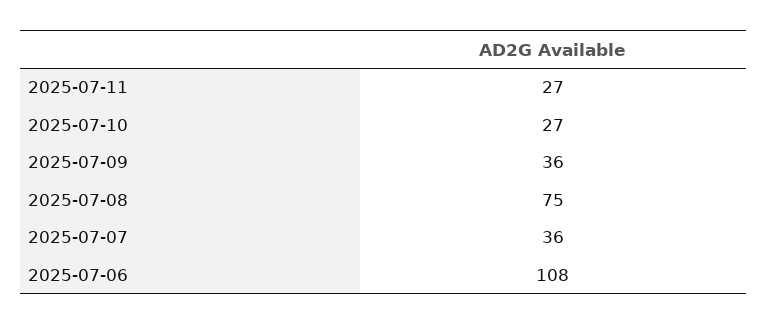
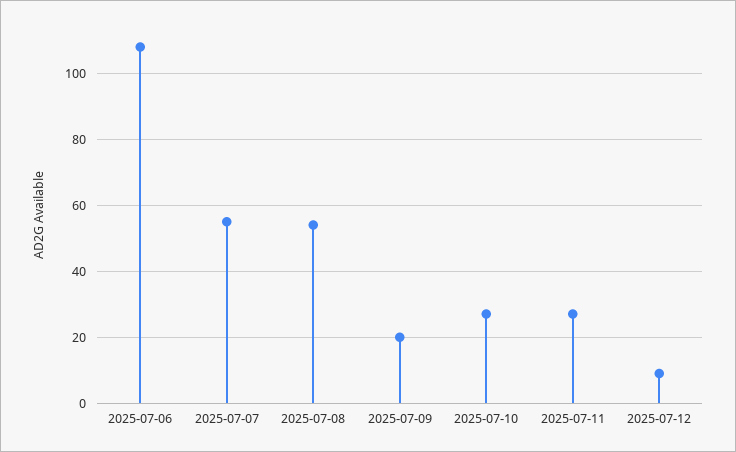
2025-07-09: 36 -> 20
2025-07-08: 75 -> 55
2025-07-07: 36 -> 55
2025-07-12: none -> 10

